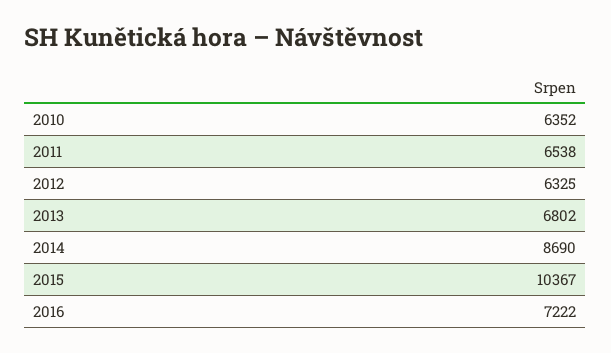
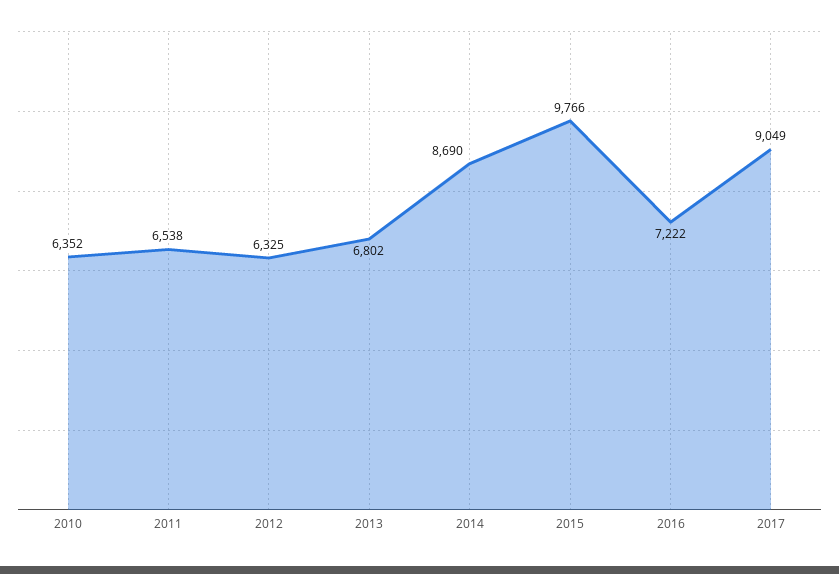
2015: 10367 -> 9766
2017: none -> 9049

